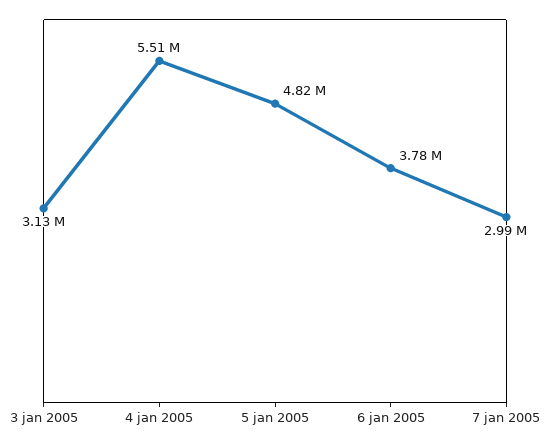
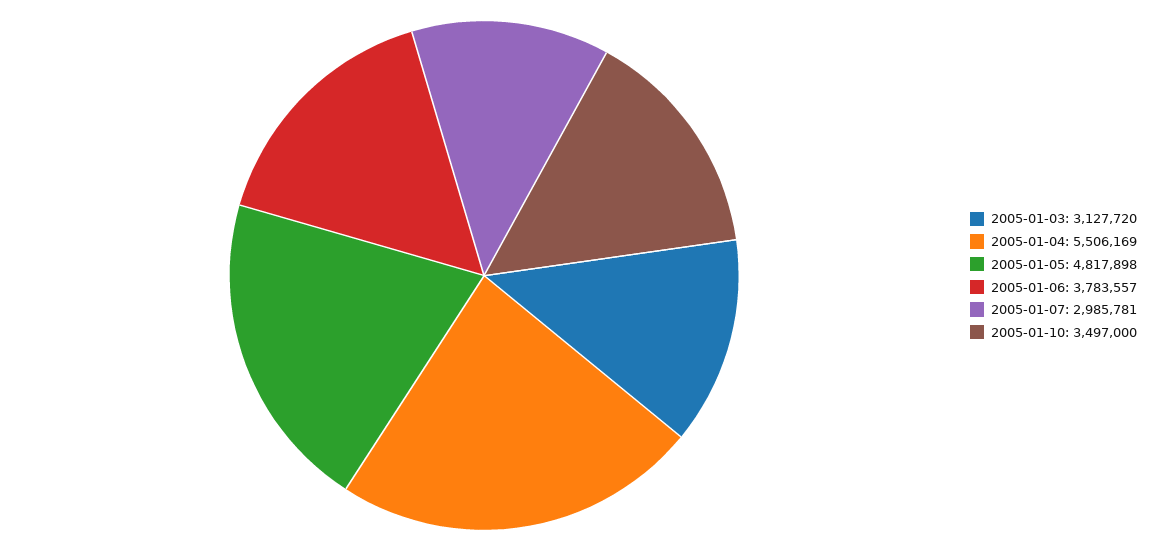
2005-01-10: none -> 3497000

